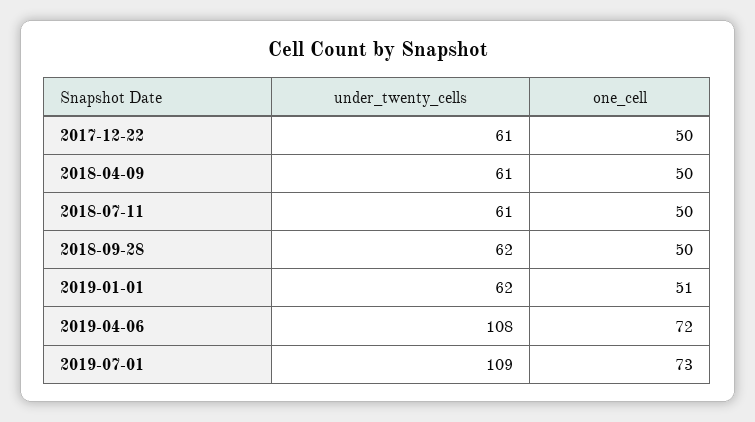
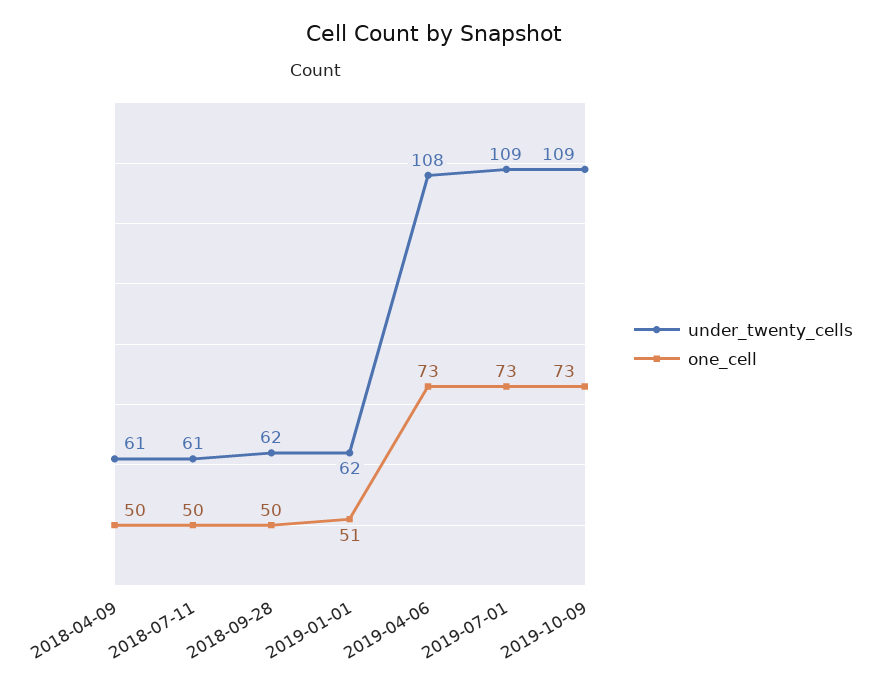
under_twenty_cells, 2017-12-22: 61 -> none
one_cell, 2017-12-22: 50 -> none
one_cell, 2019-04-06: 72 -> 73
under_twenty_cells, 2019-10-09: none -> 109
one_cell, 2019-10-09: none -> 73

